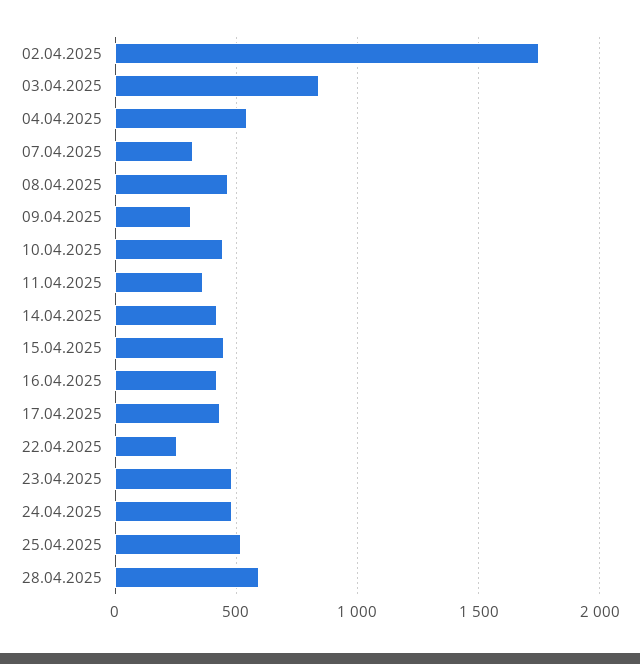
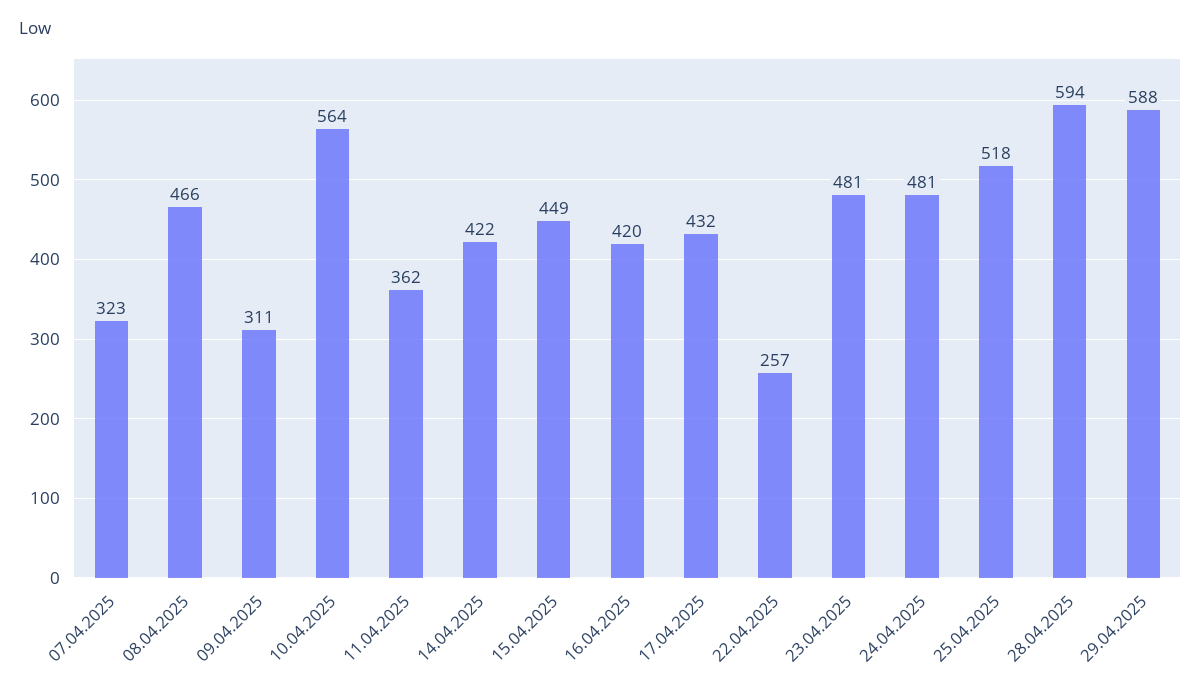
02.04.2025: 1750 -> none
03.04.2025: 850 -> none
04.04.2025: 550 -> none
10.04.2025: 450 -> 564
29.04.2025: none -> 588

